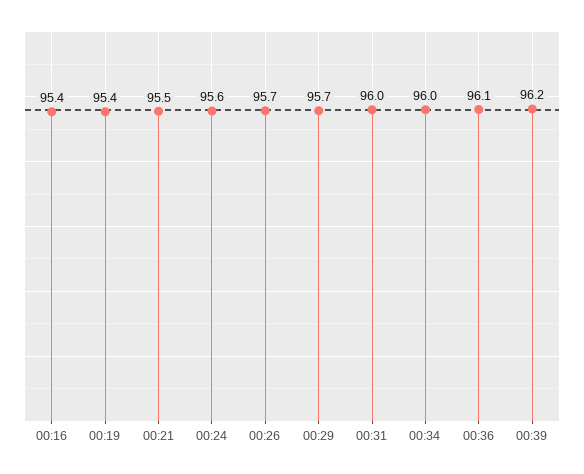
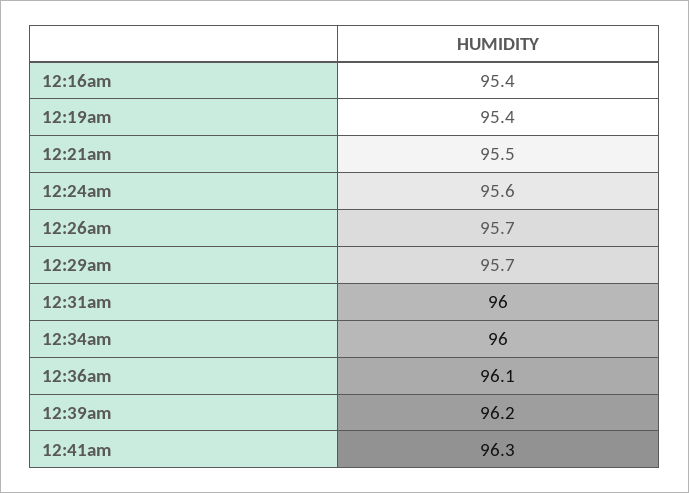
12:41am: none -> 96.3

